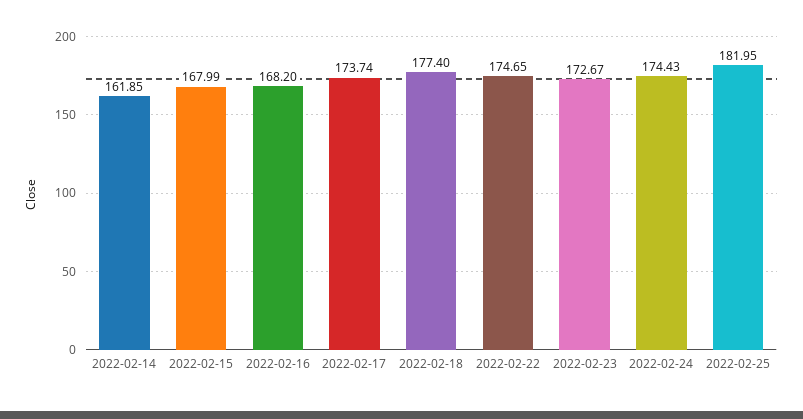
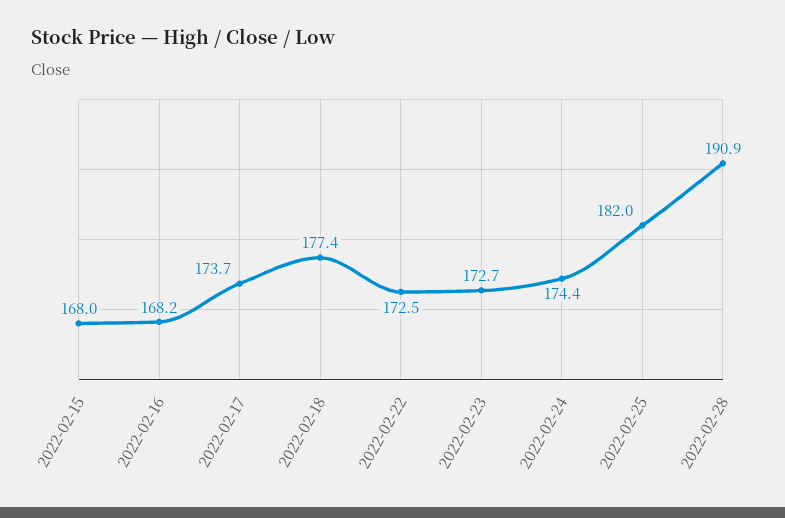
2022-02-14: 161.85 -> none
2022-02-22: 174.65 -> 172.5
2022-02-28: none -> 190.9

